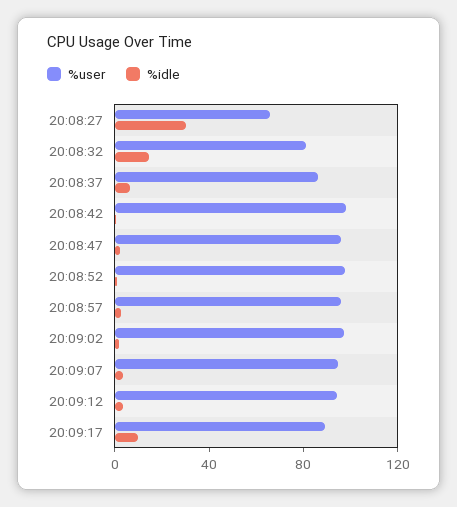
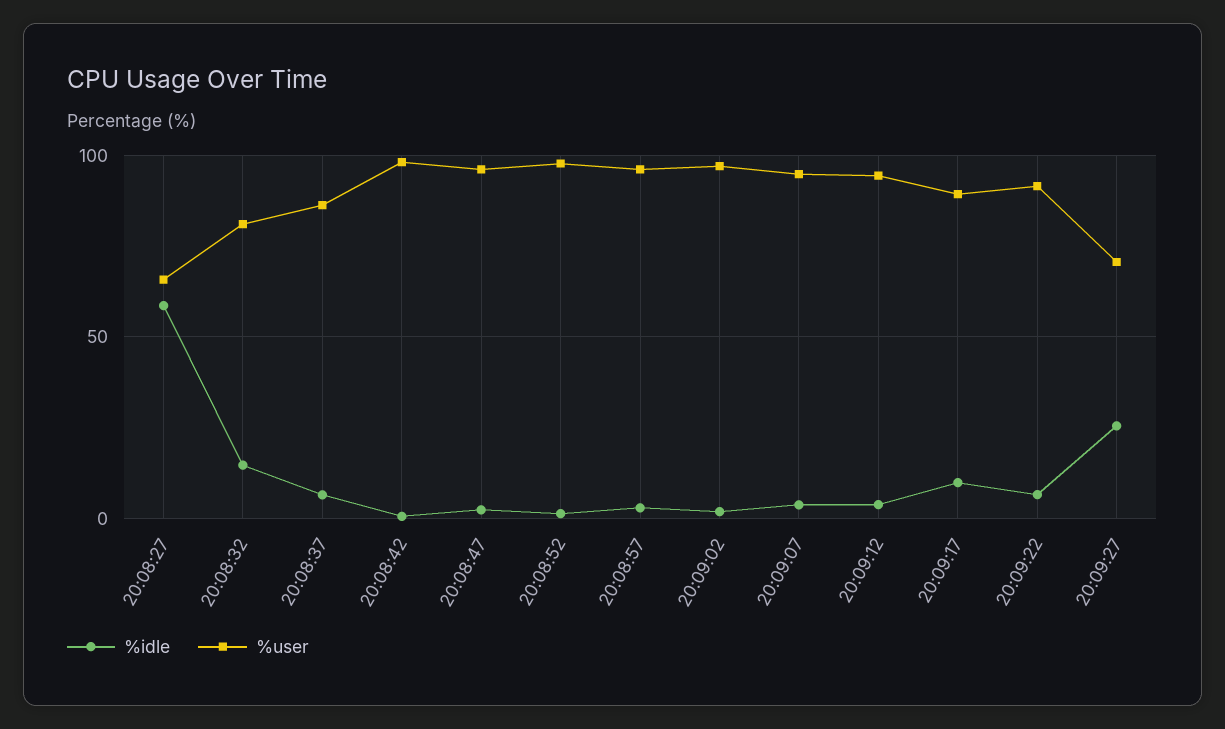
%idle, 20:08:27: 30 -> 60
%idle, 20:09:22: none -> 5
%user, 20:09:22: none -> 90
%idle, 20:09:27: none -> 25
%user, 20:09:27: none -> 70

